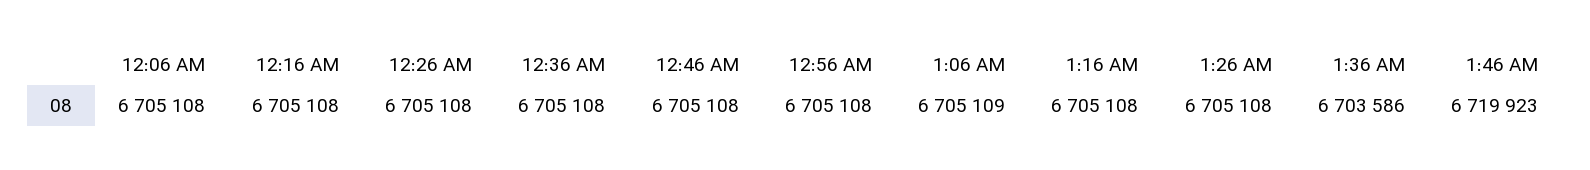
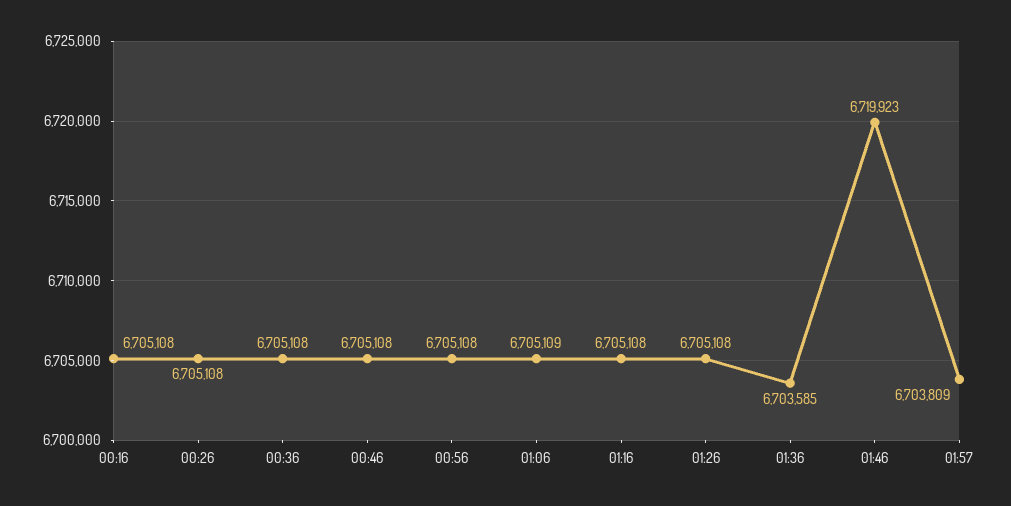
12:06 AM: 6705108 -> none
1:36 AM: 6703586 -> 6703585
01:57: none -> 6703809

